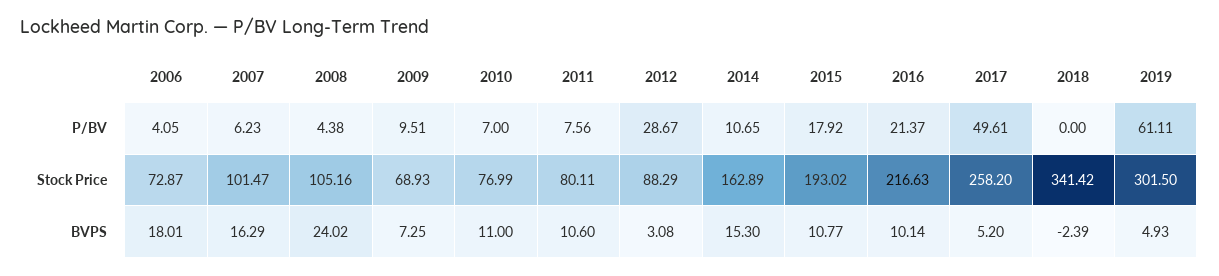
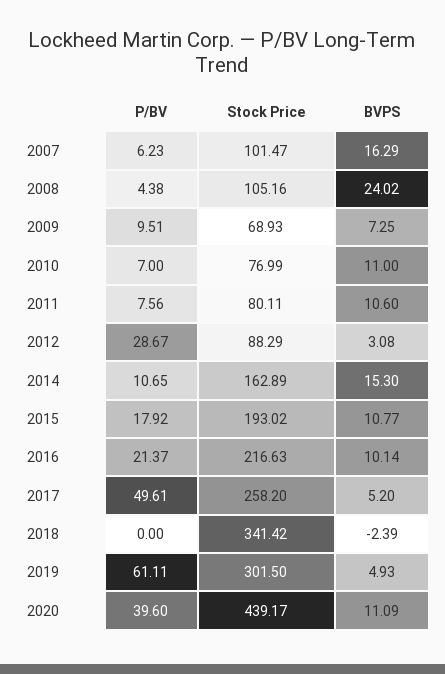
2006, P/BV: 4.05 -> none
2006, Stock Price: 72.87 -> none
2006, BVPS: 18.01 -> none
2020, P/BV: none -> 39.6
2020, Stock Price: none -> 439.17
2020, BVPS: none -> 11.09

